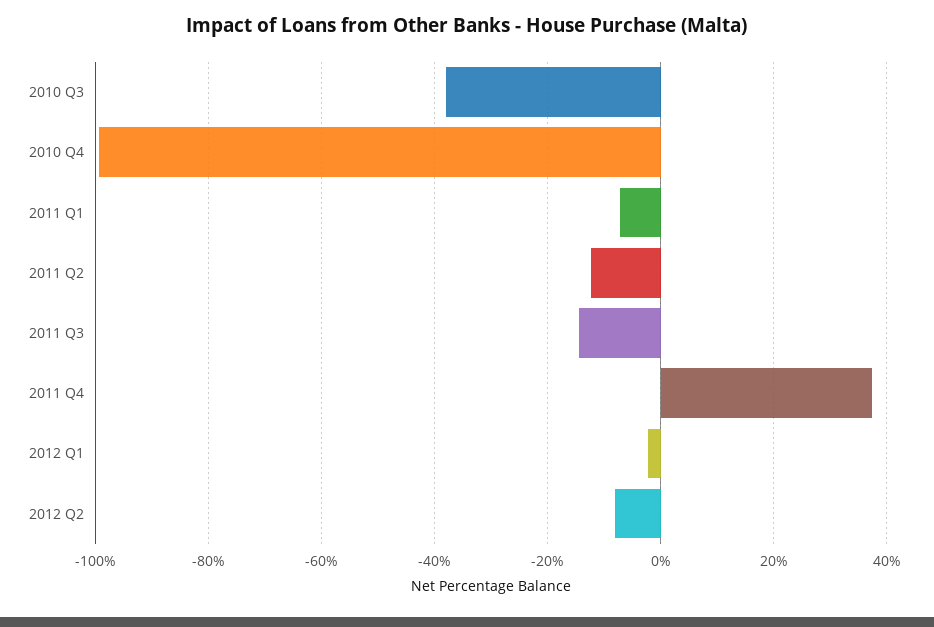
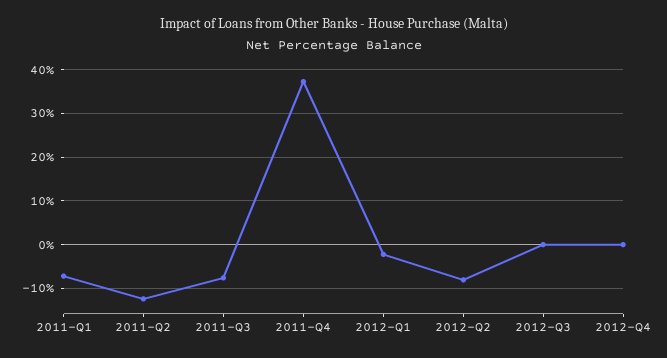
2010 Q3: -38 -> none
2010 Q4: -100 -> none
2011 Q3: -14 -> -8
2012-Q3: none -> 0
2012-Q4: none -> 0

